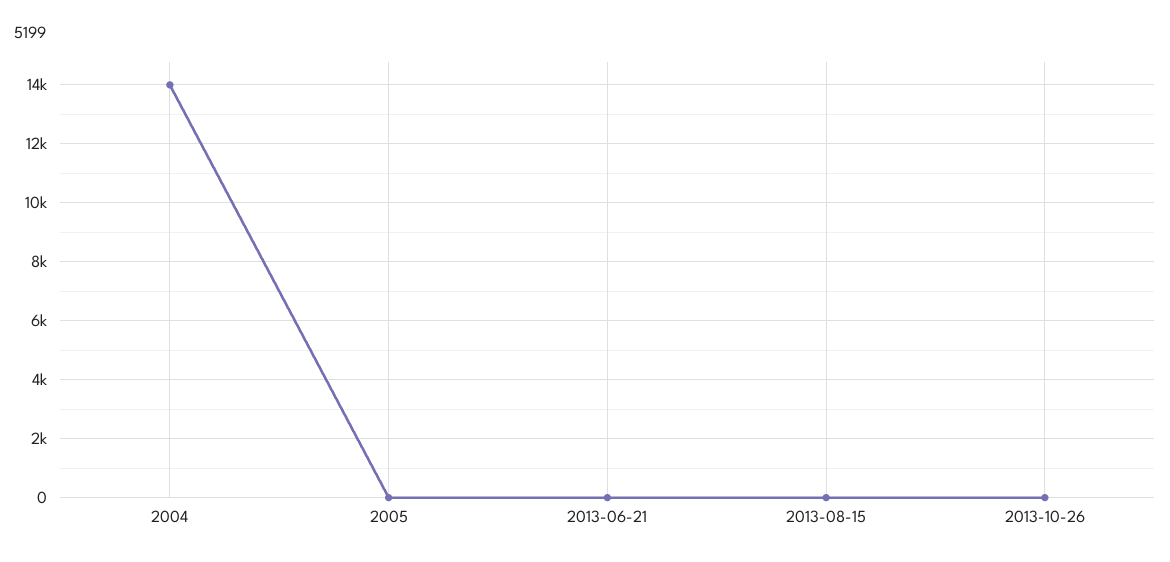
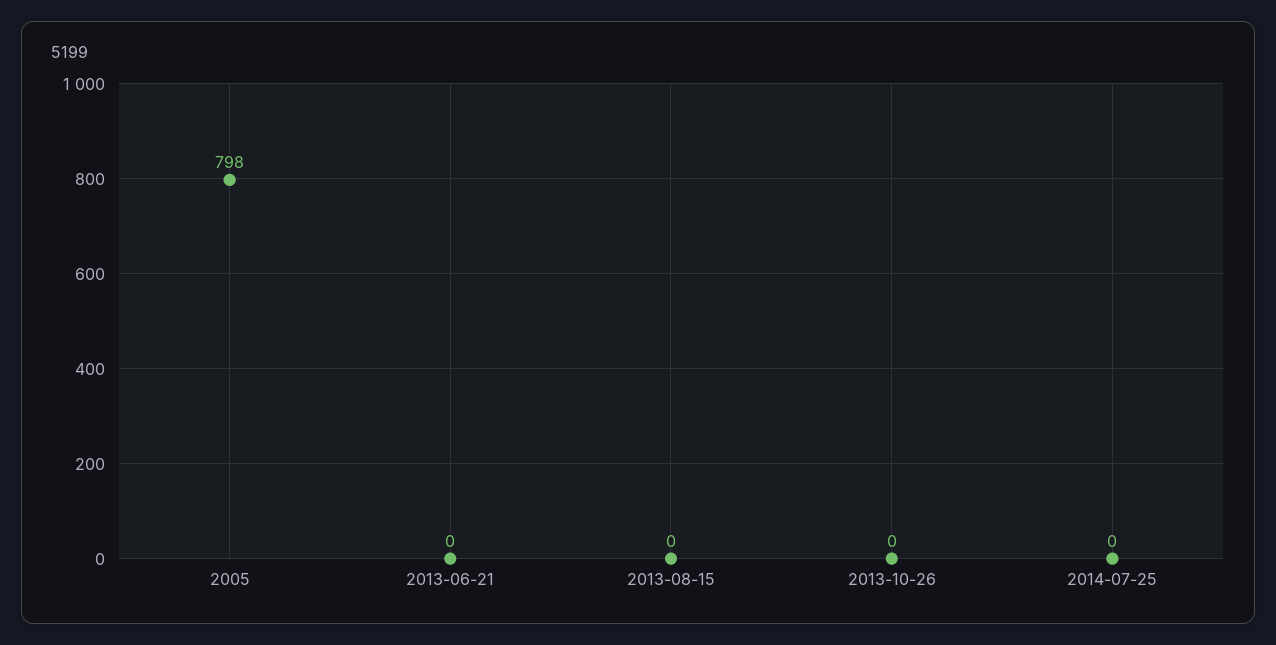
2004: 14000 -> none
2005: 0 -> 798
2014-07-25: none -> 0

